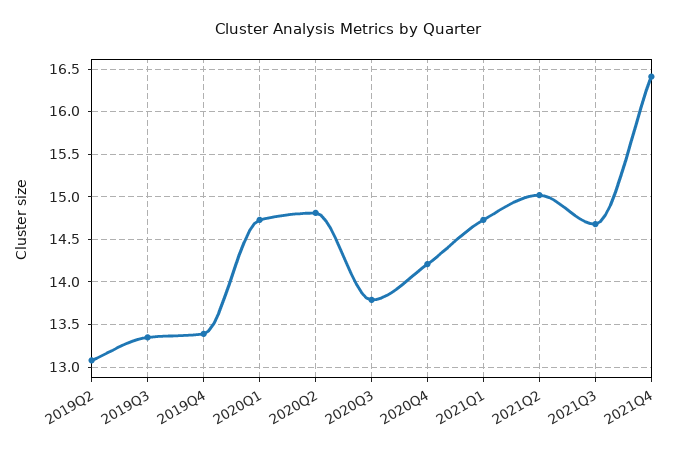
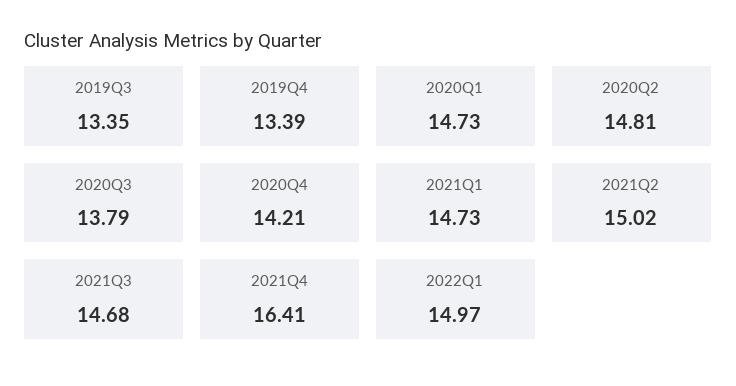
2019Q2: 13.1 -> none
2022Q1: none -> 14.97

